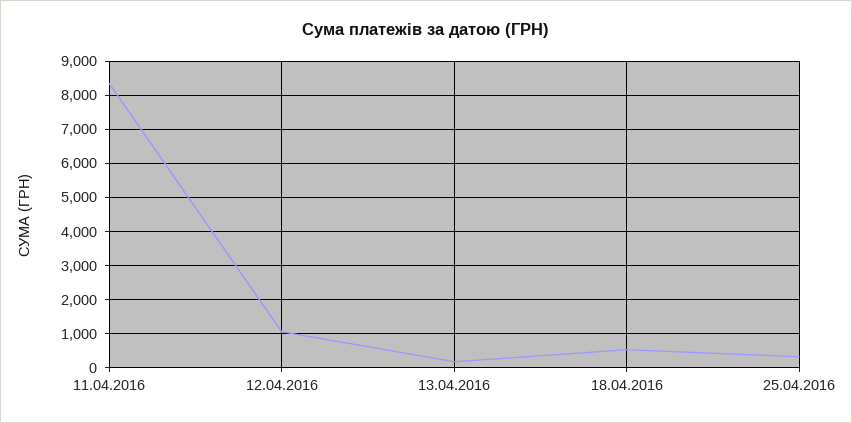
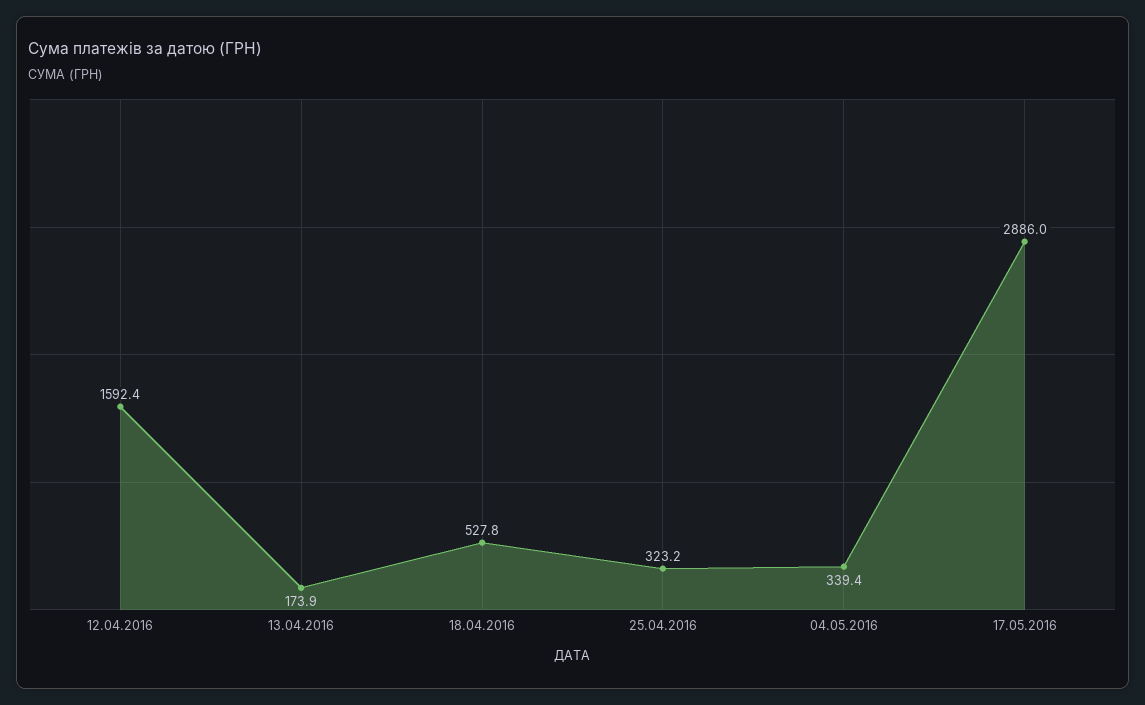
11.04.2016: 8400 -> none
12.04.2016: 1000 -> 1592.4
04.05.2016: none -> 339.4
17.05.2016: none -> 2886

